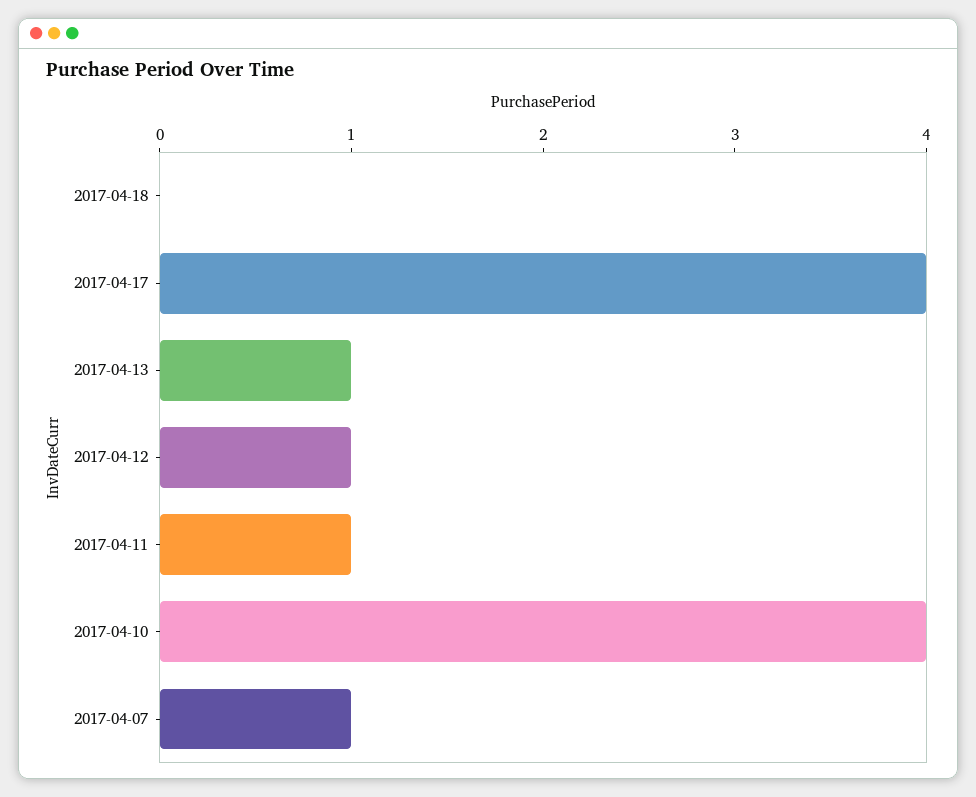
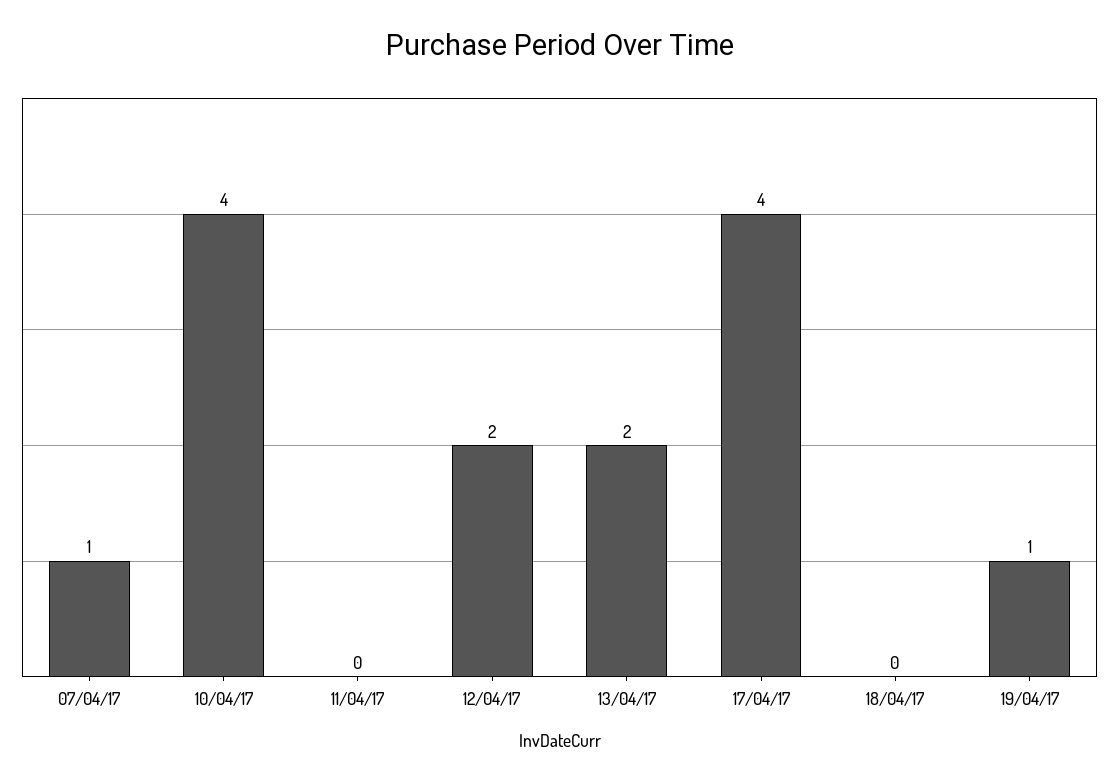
2017-04-13: 1 -> 2
2017-04-12: 1 -> 2
2017-04-11: 1 -> 0
19/04/17: none -> 1

